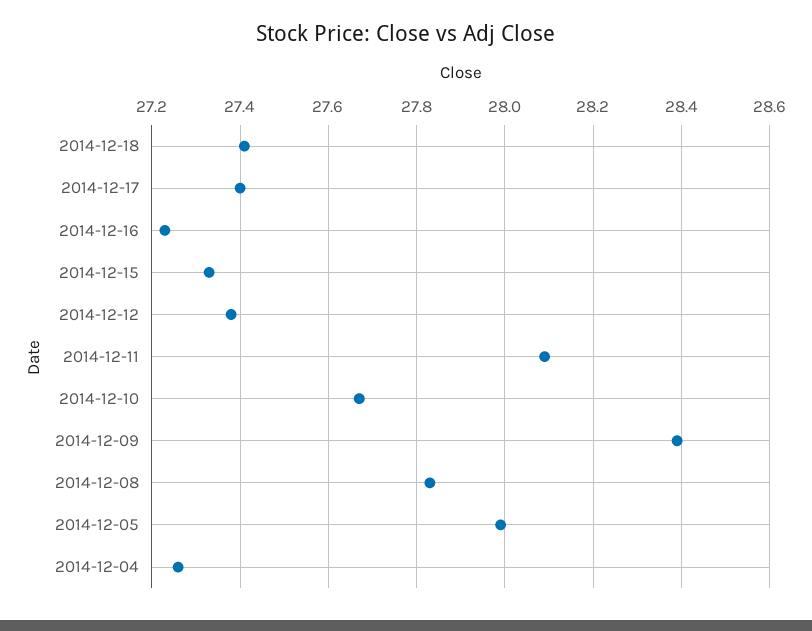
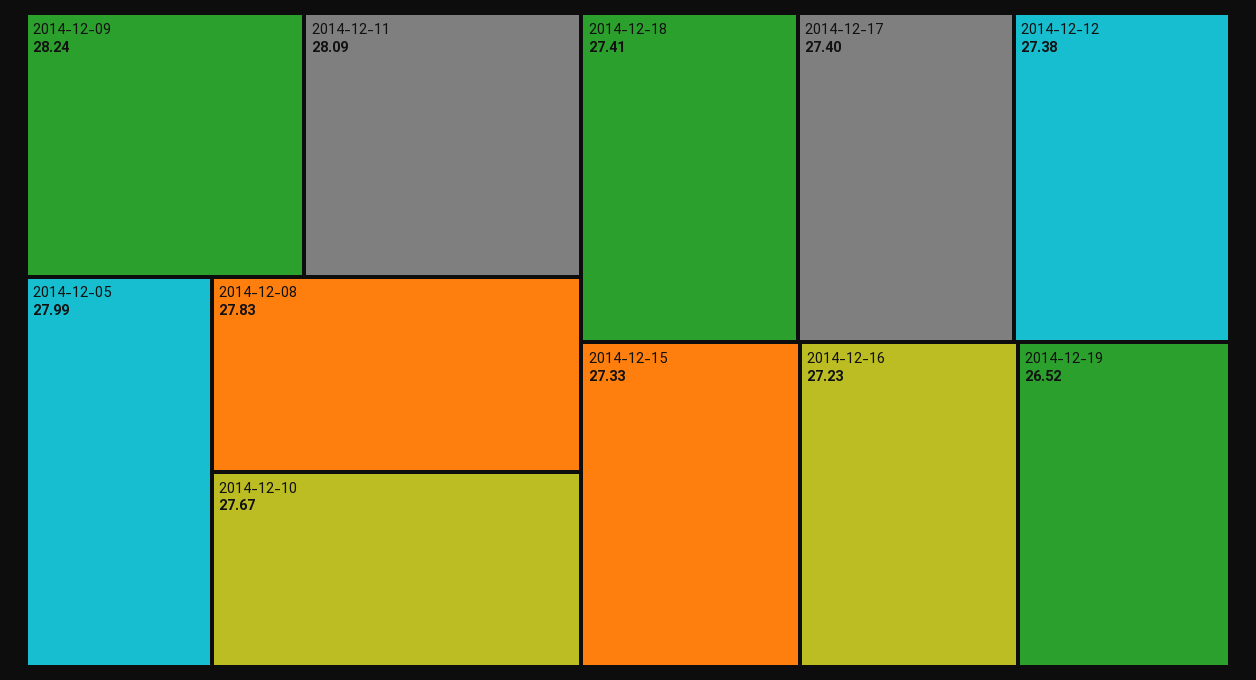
2014-12-09: 28.4 -> 28.24
2014-12-04: 27.25 -> none
2014-12-19: none -> 26.52

